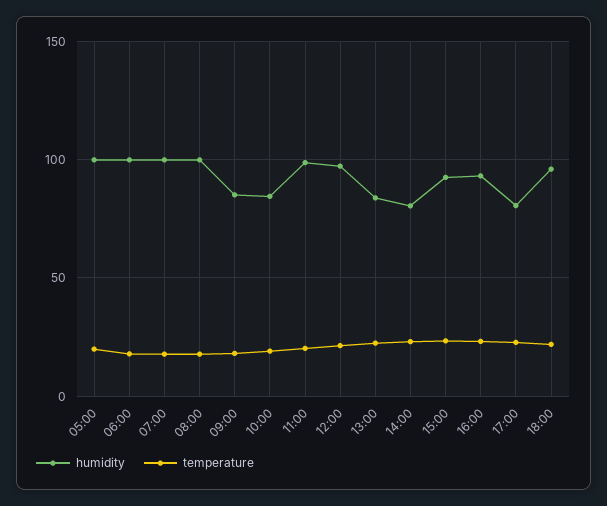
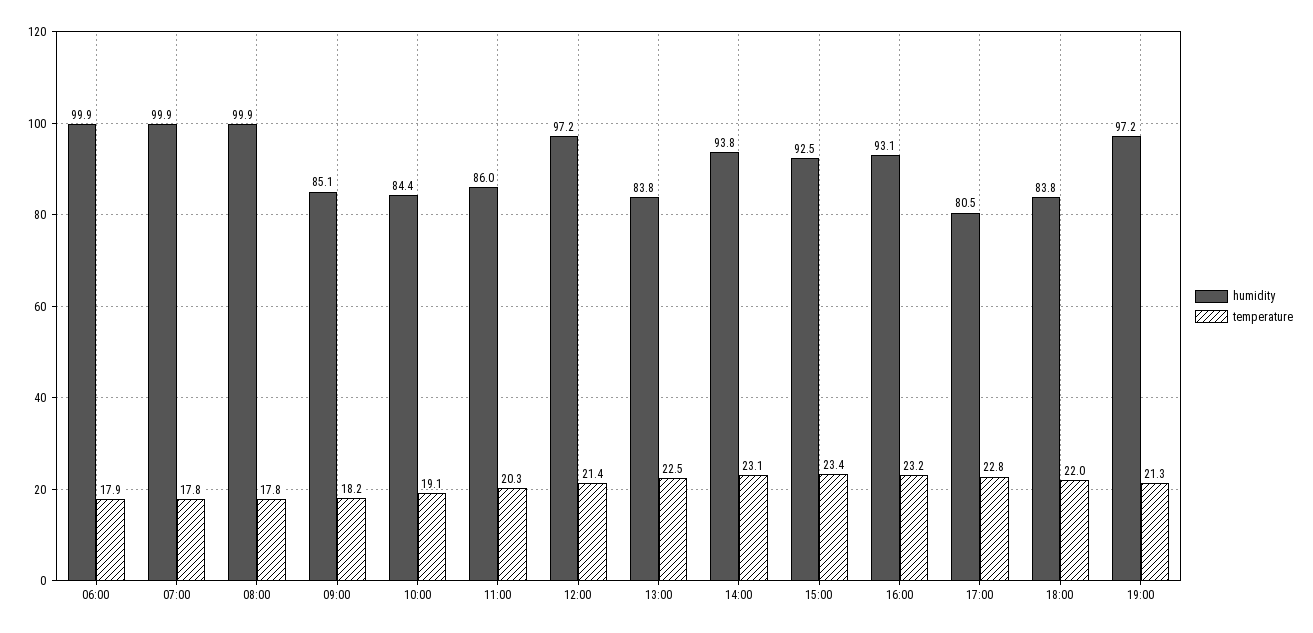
humidity, 05:00: 100 -> none
temperature, 05:00: 20 -> none
humidity, 11:00: 100 -> 86
humidity, 14:00: 80 -> 93.8
humidity, 18:00: 95 -> 83.8
humidity, 19:00: none -> 97.2
temperature, 19:00: none -> 21.3

